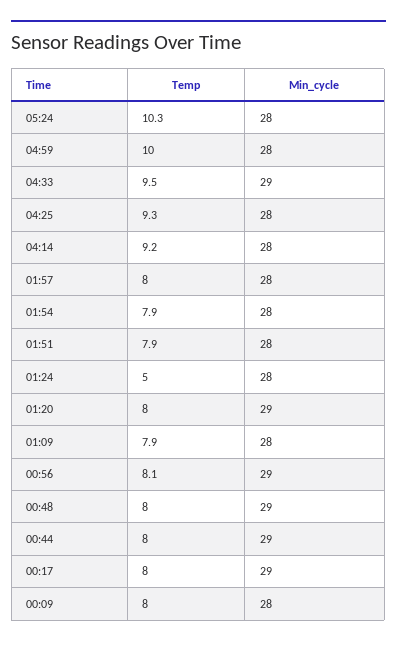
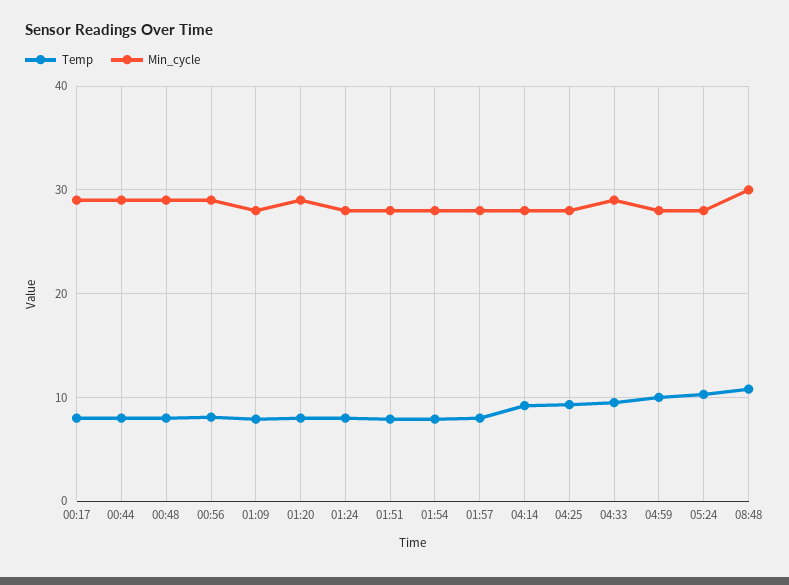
Temp, 01:24: 5 -> 8
Temp, 00:09: 8 -> none
Min_cycle, 00:09: 28 -> none
Temp, 08:48: none -> 11
Min_cycle, 08:48: none -> 30

